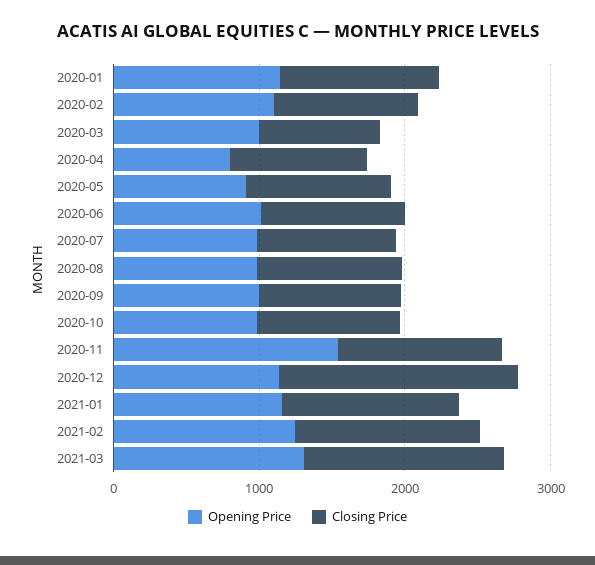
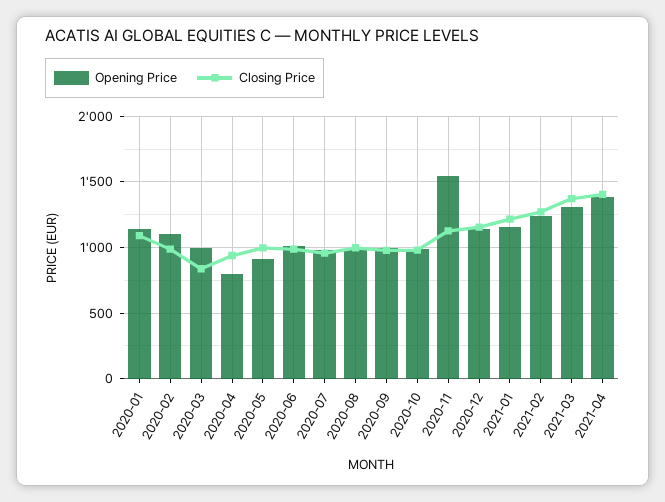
Closing Price, 2020-12: 1600 -> 1150
Opening Price, 2021-04: none -> 1400
Closing Price, 2021-04: none -> 1400

